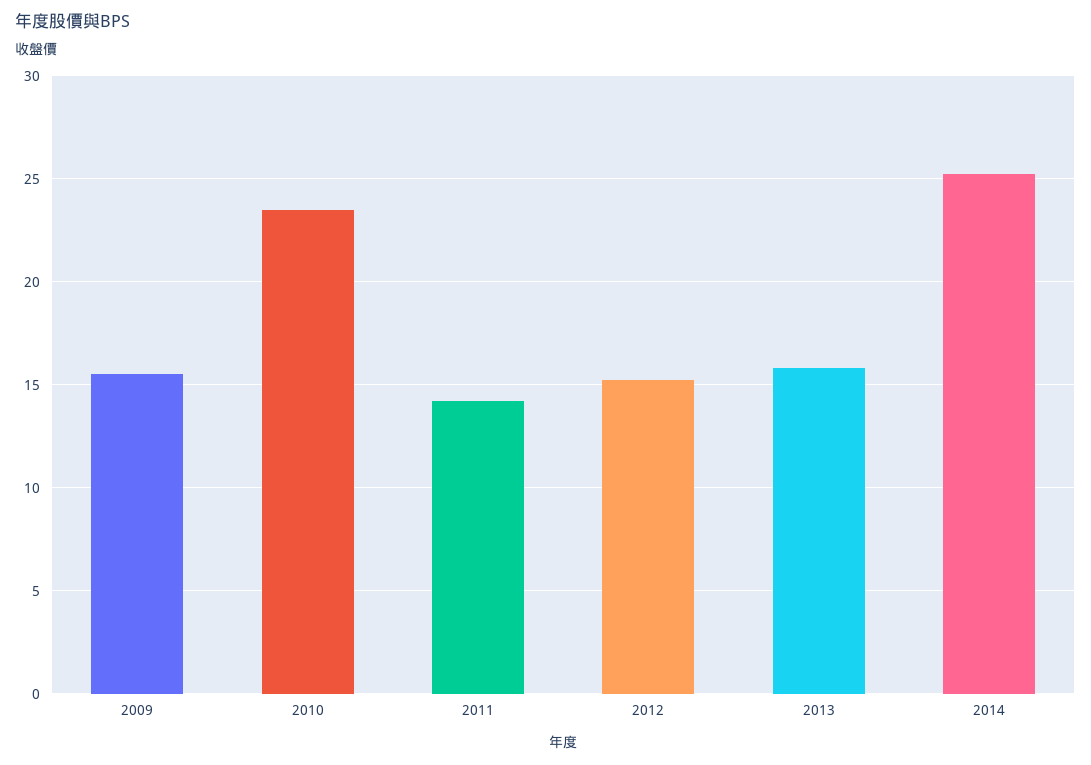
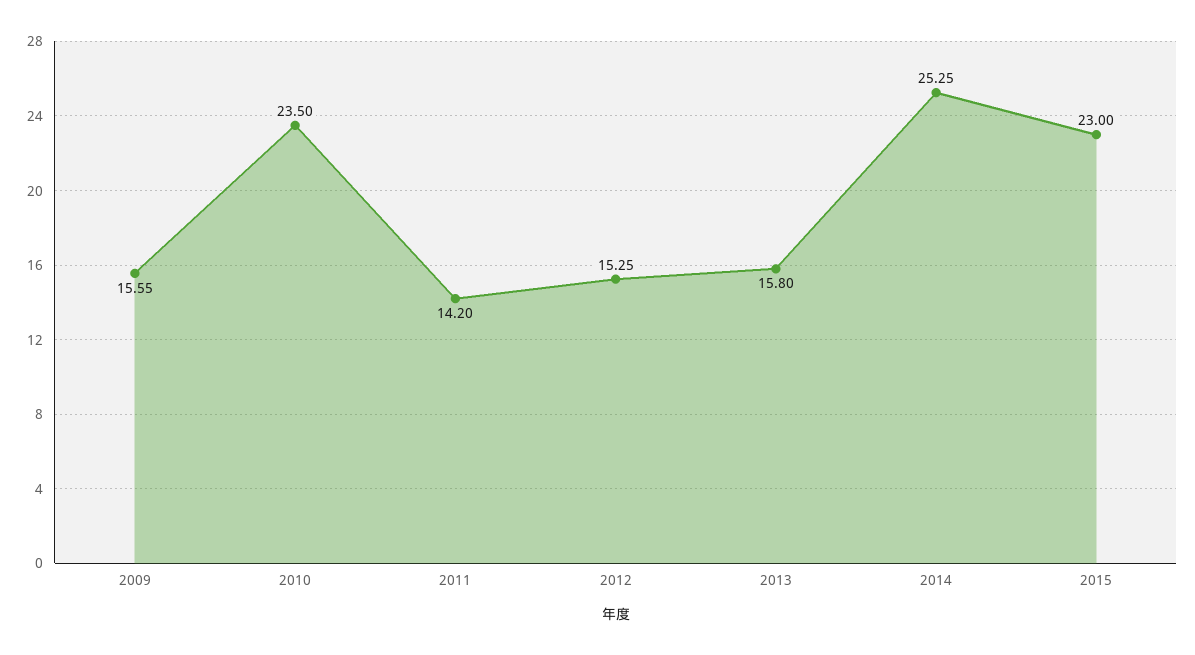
2015: none -> 23

